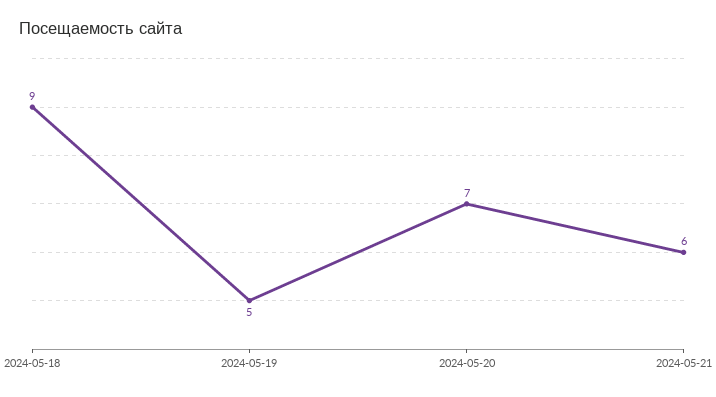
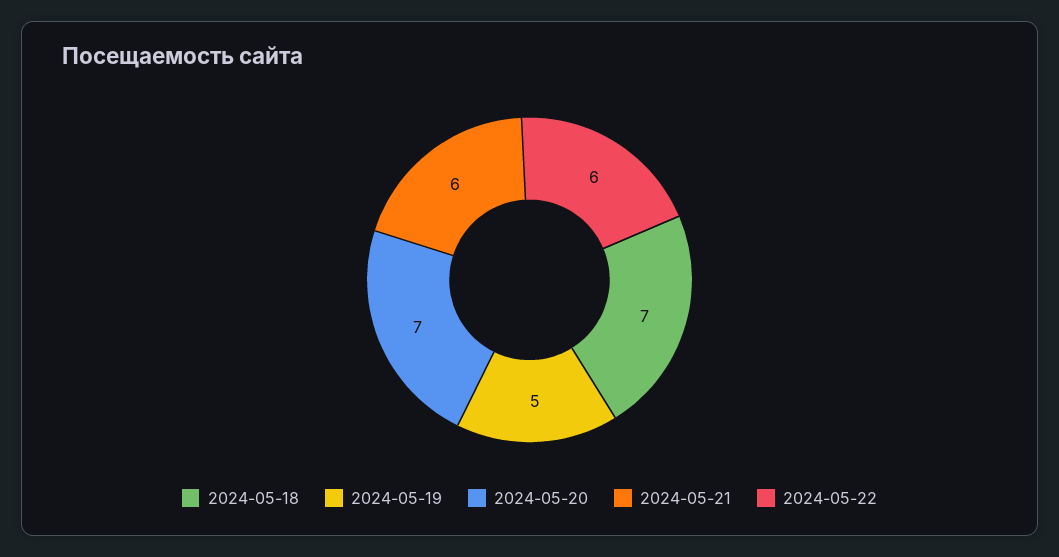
2024-05-18: 9 -> 7
2024-05-22: none -> 6

